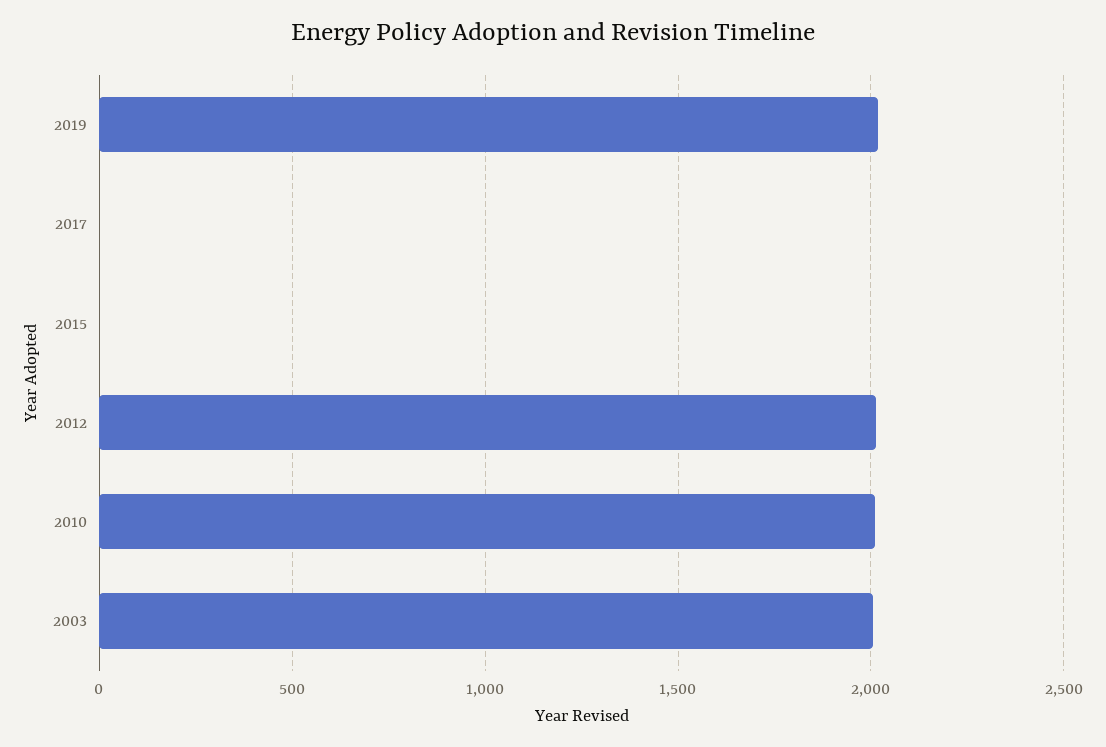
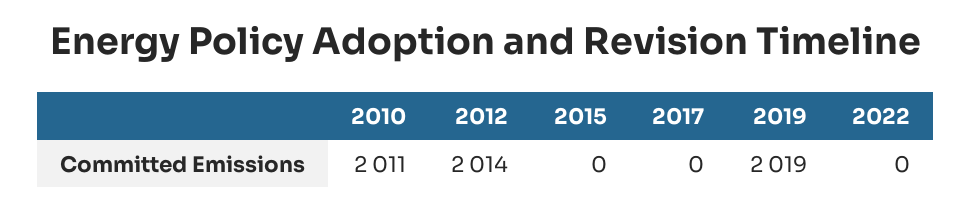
2003: 2000 -> none
2022: none -> 0

